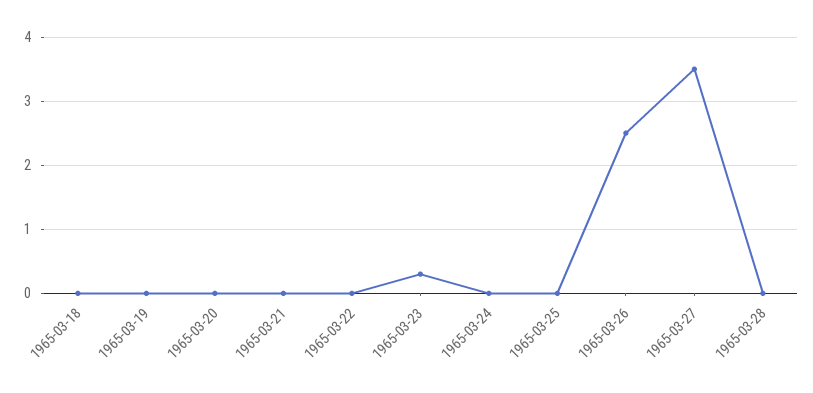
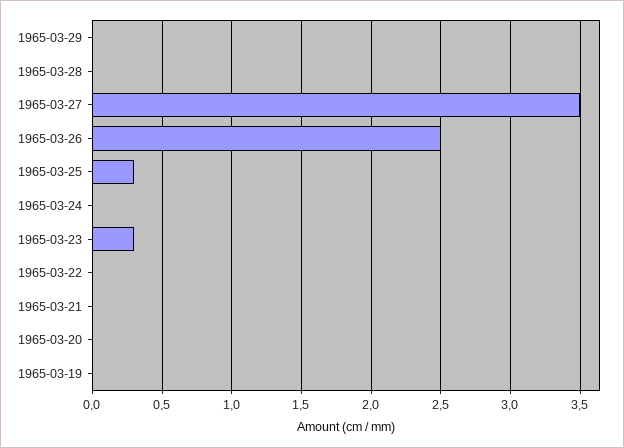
1965-03-18: 0 -> none
1965-03-25: 0 -> 0.3
1965-03-29: none -> 0

